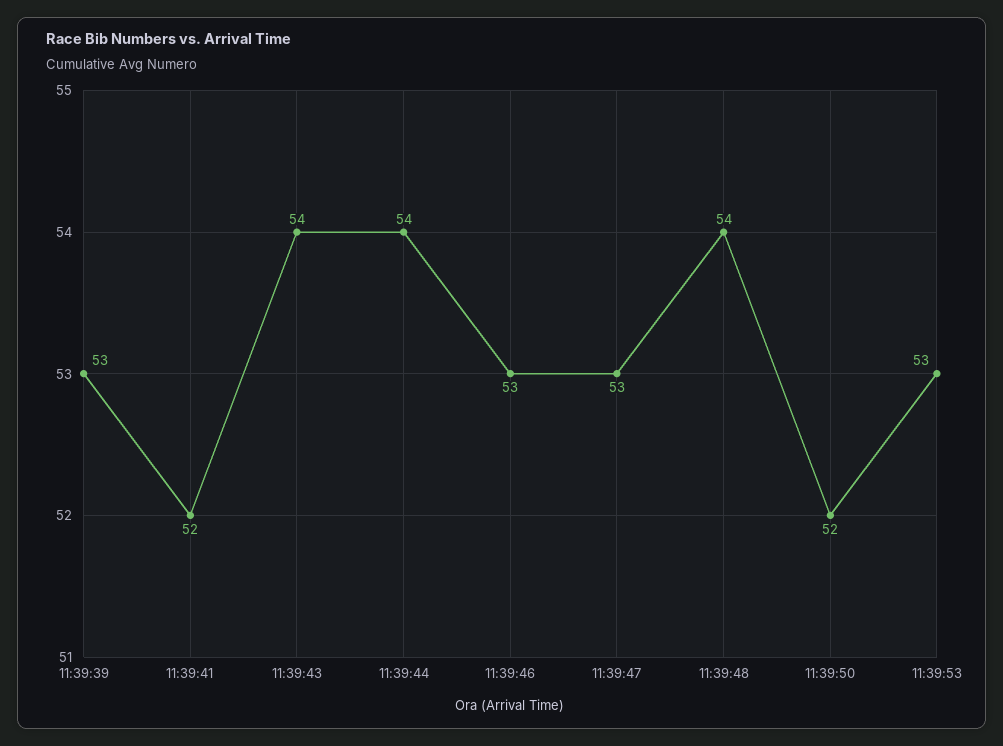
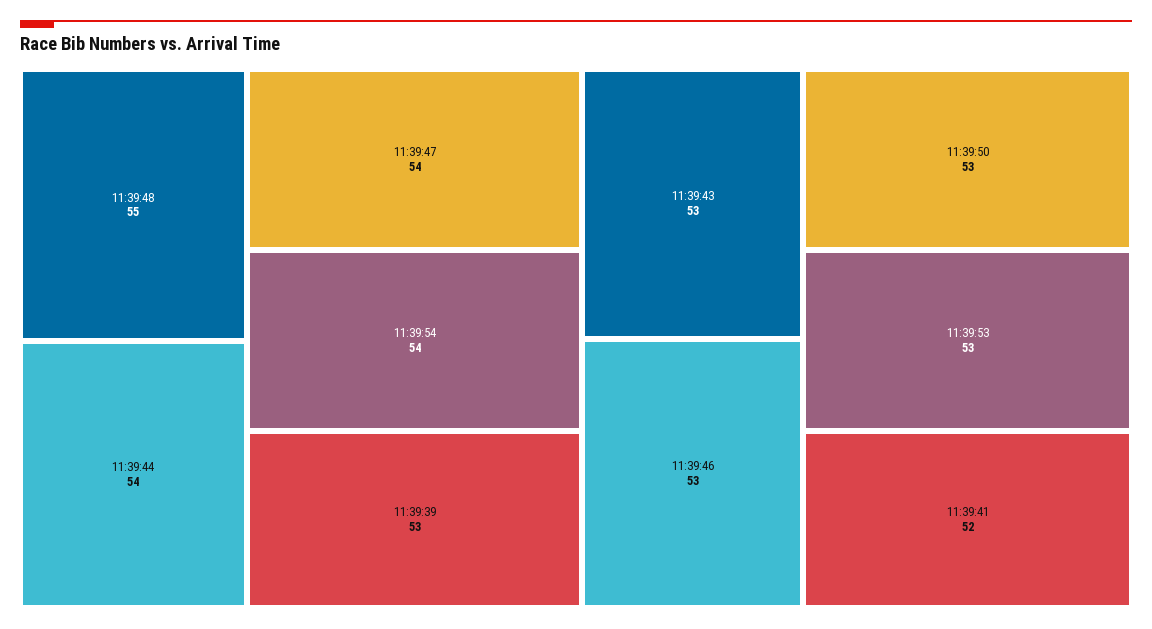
11:39:43: 54 -> 53
11:39:47: 53 -> 54
11:39:48: 54 -> 55
11:39:50: 52 -> 53
11:39:54: none -> 54

